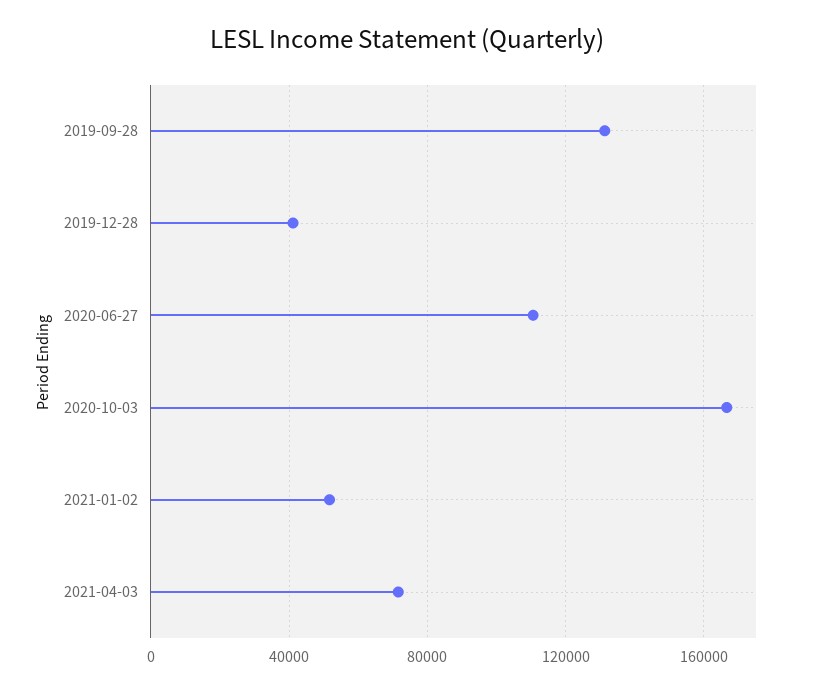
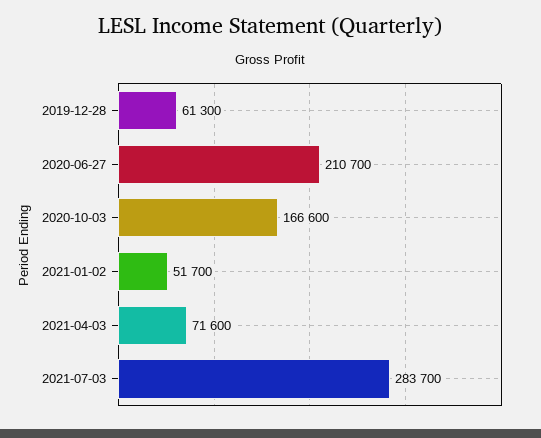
2019-09-28: 130000 -> none
2019-12-28: 40000 -> 61300
2020-06-27: 110000 -> 210700
2021-07-03: none -> 283700

